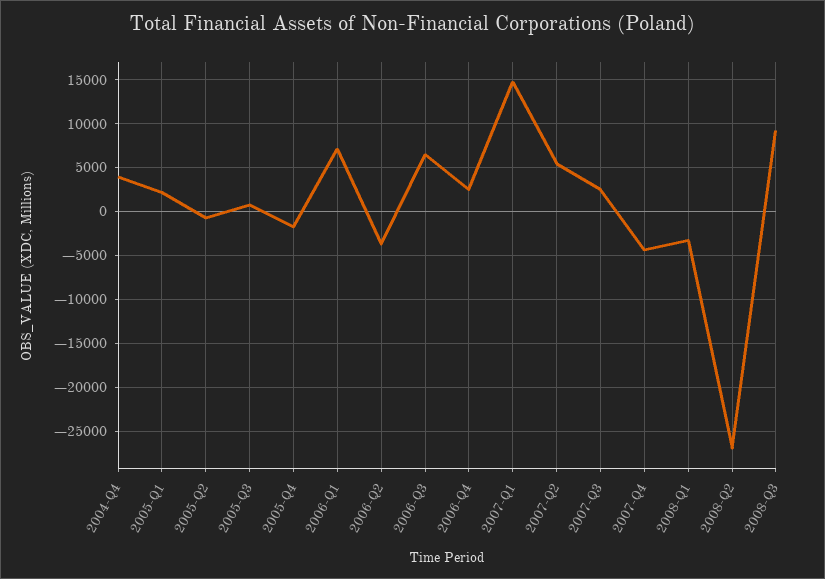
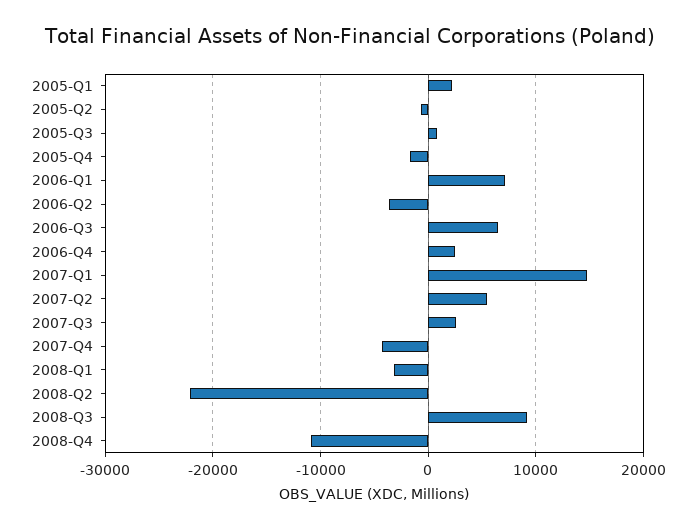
2004-Q4: 4000 -> none
2008-Q2: -27000 -> -22000
2008-Q4: none -> -11000

